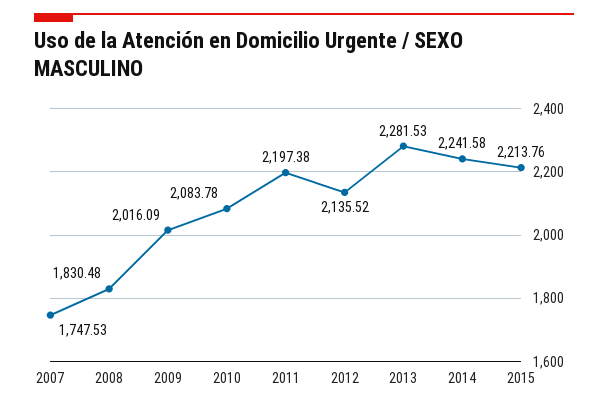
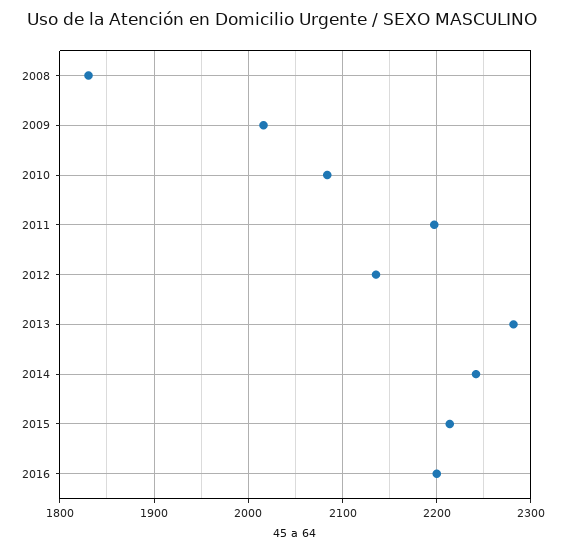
2007: 1747.53 -> none
2016: none -> 2200

